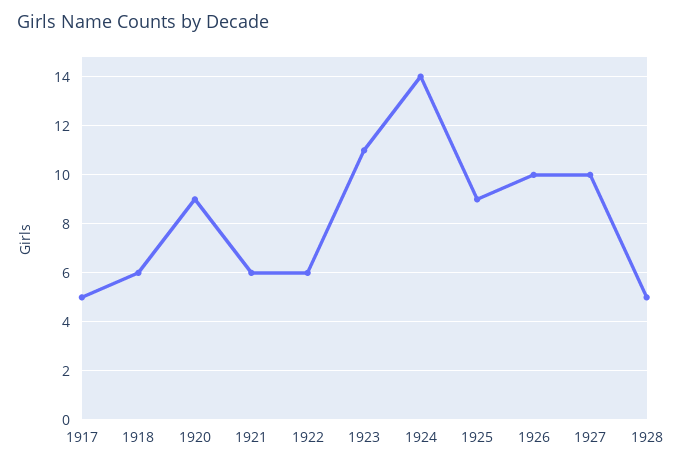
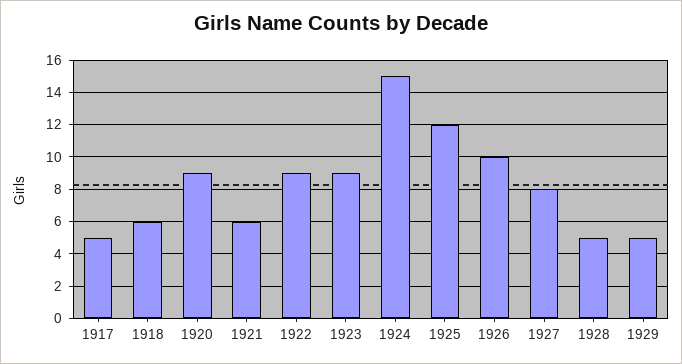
1922: 6 -> 9
1923: 11 -> 9
1924: 14 -> 15
1925: 9 -> 12
1927: 10 -> 8
1929: none -> 5

